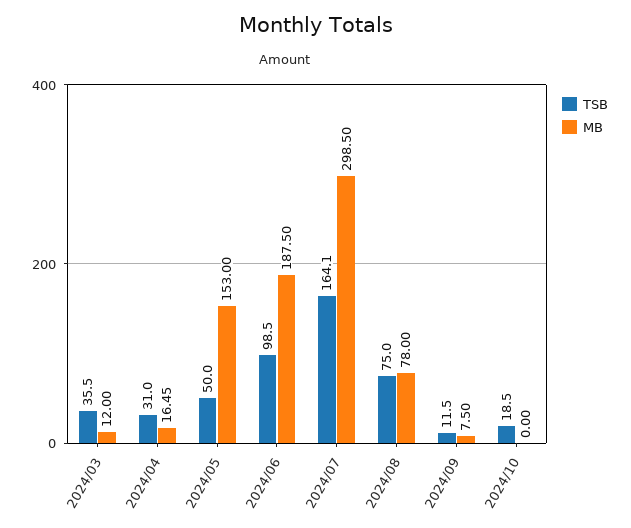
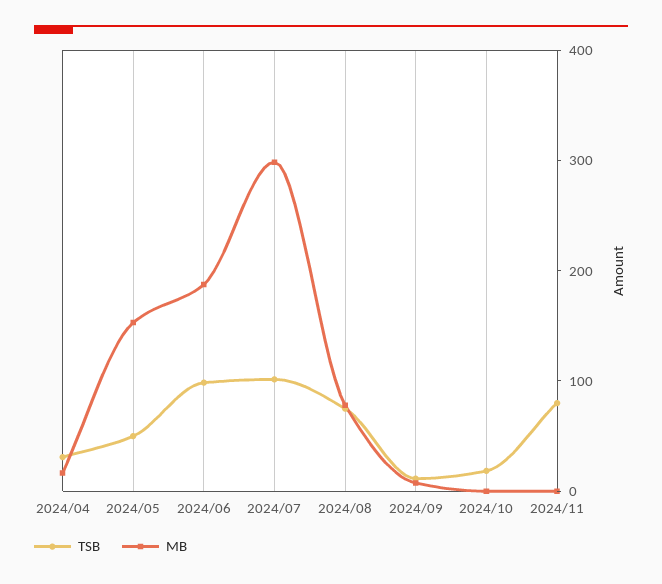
TSB, 2024/03: 35.5 -> none
MB, 2024/03: 12 -> none
TSB, 2024/07: 164.1 -> 100
TSB, 2024/11: none -> 80
MB, 2024/11: none -> 0

